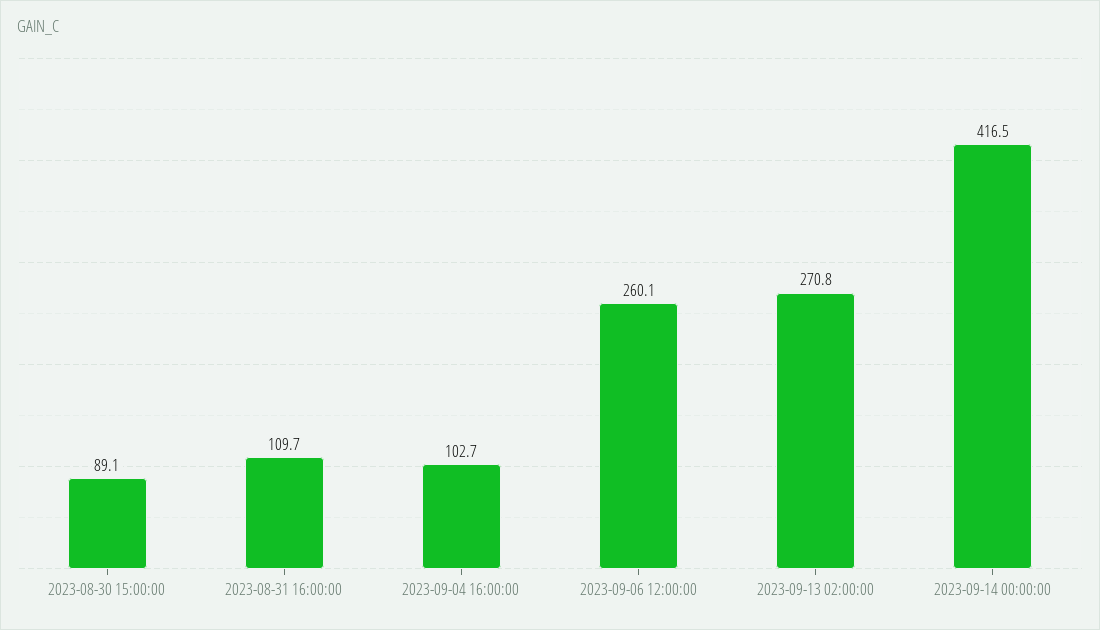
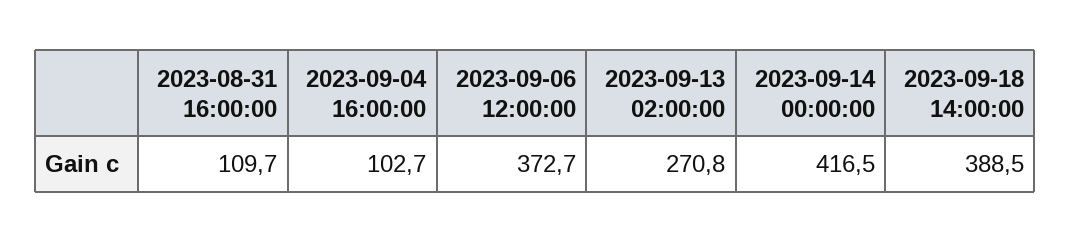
2023-08-30 15:00:00: 89.1 -> none
2023-09-06 12:00:00: 260.1 -> 372.7
2023-09-18 14:00:00: none -> 388.5

